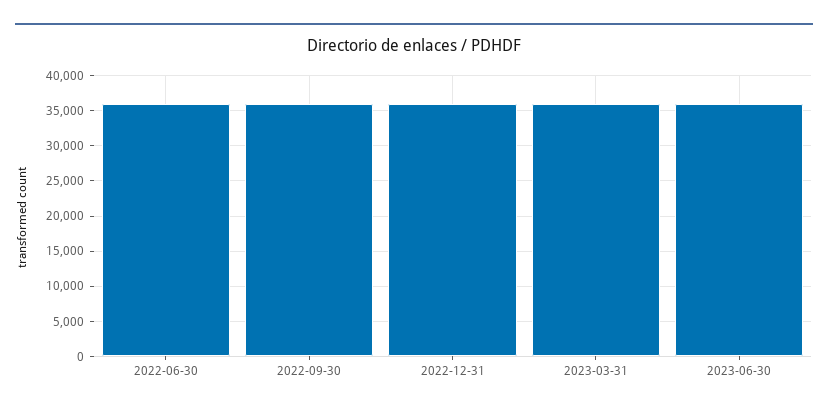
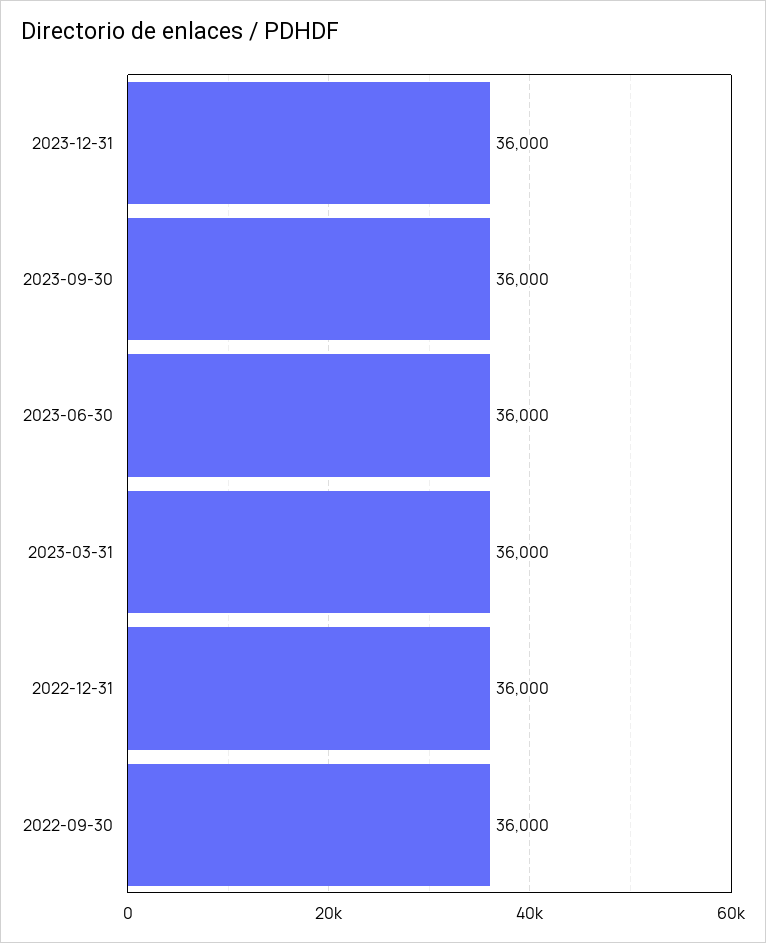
2022-06-30: 36000 -> none
2023-12-31: none -> 36000
2023-09-30: none -> 36000

